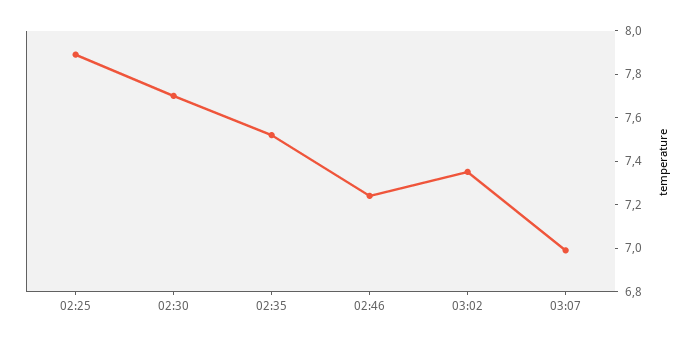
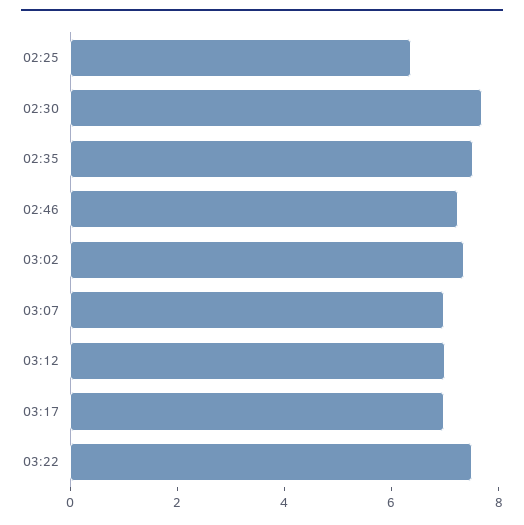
02:25: 7.9 -> 6.5
03:12: none -> 7
03:17: none -> 7
03:22: none -> 7.5

